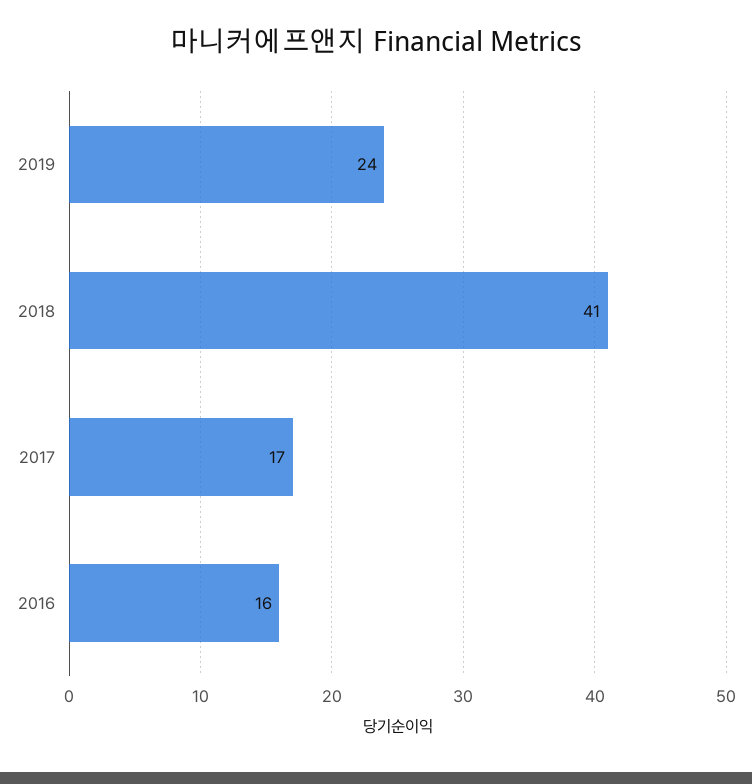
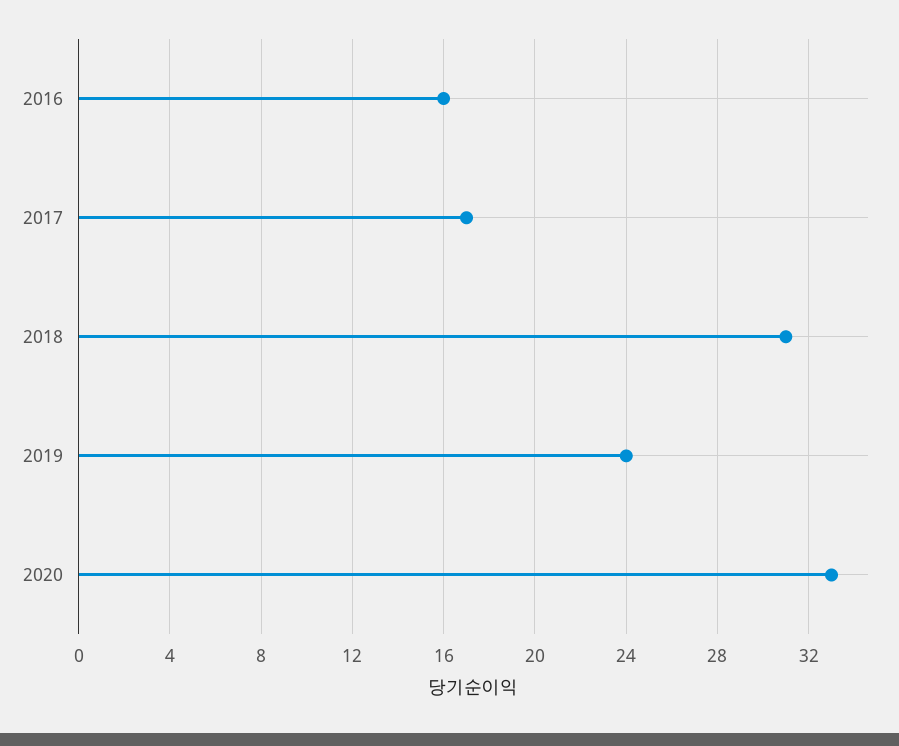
2018: 41 -> 31
2020: none -> 33

